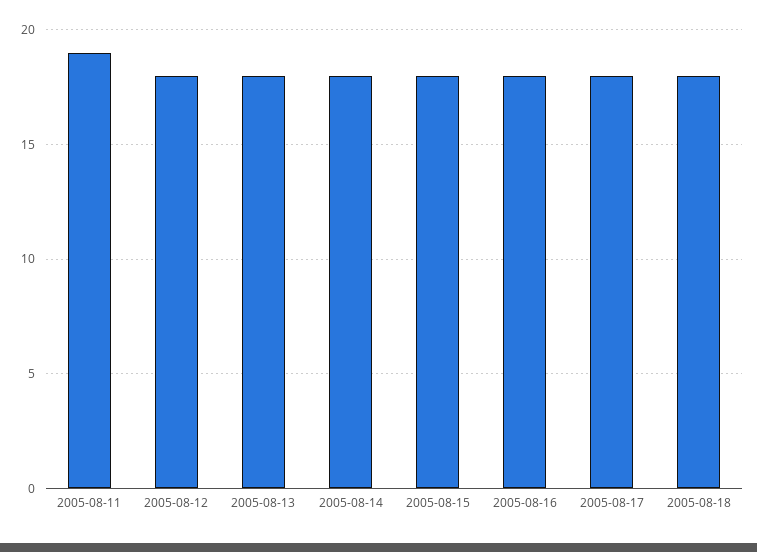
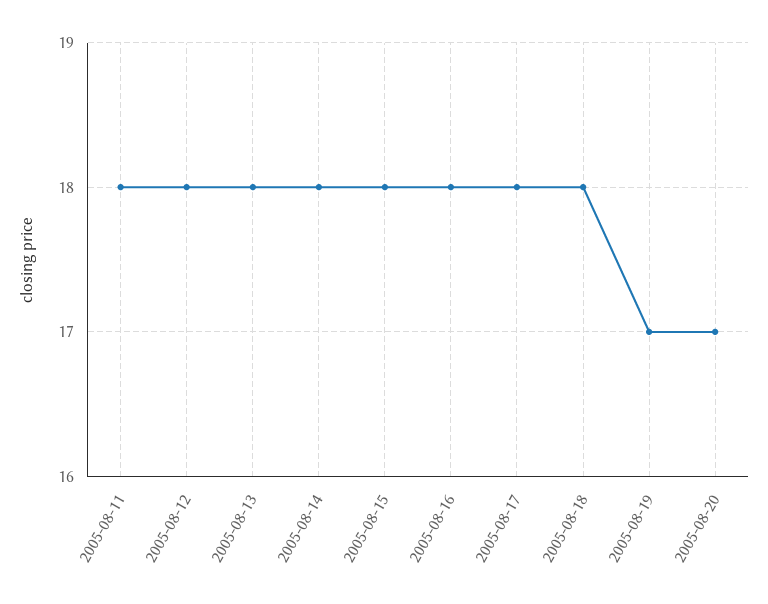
2005-08-11: 19 -> 18
2005-08-19: none -> 17
2005-08-20: none -> 17

